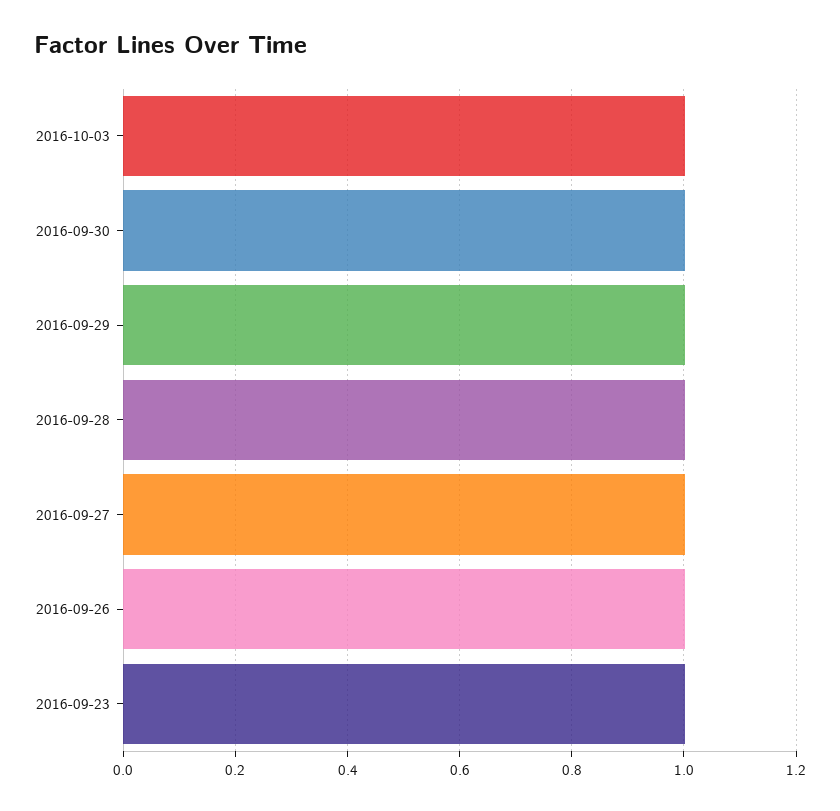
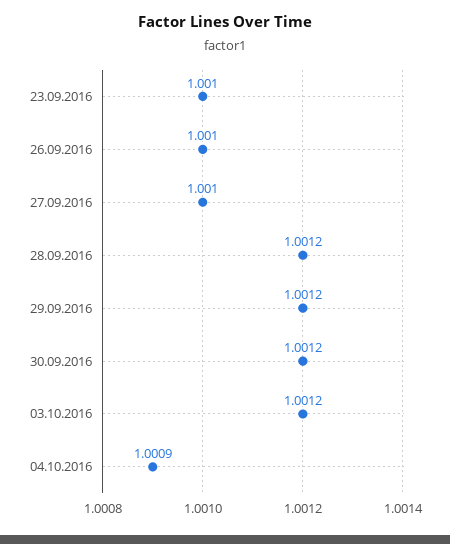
04.10.2016: none -> 1.0009

